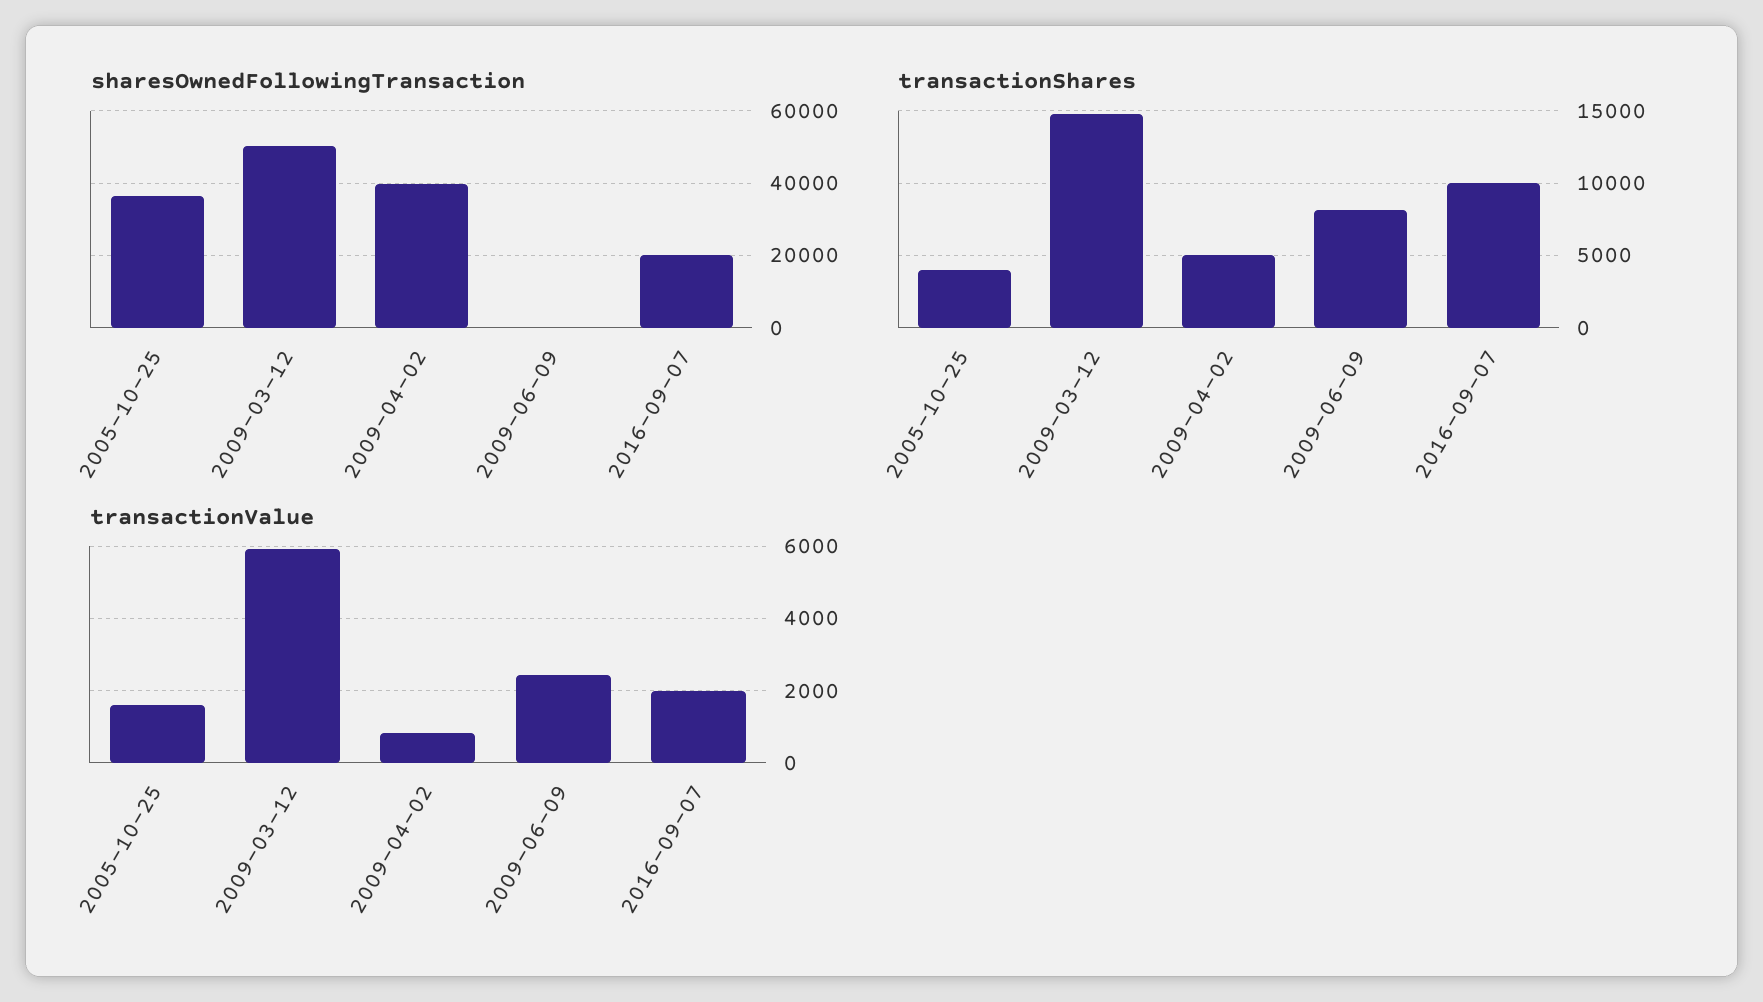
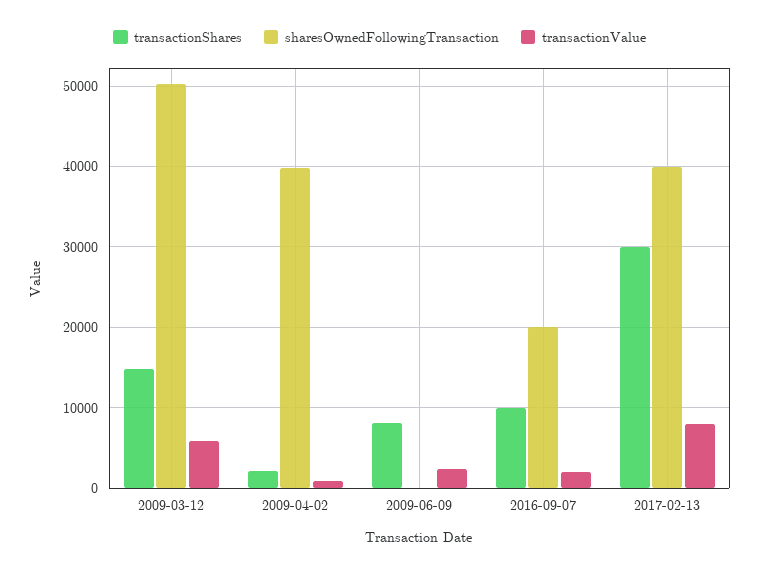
sharesOwnedFollowingTransaction, 2005-10-25: 36000 -> none
transactionShares, 2005-10-25: 4000 -> none
transactionShares, 2009-04-02: 5000 -> 2000
transactionValue, 2005-10-25: 1600 -> none
transactionShares, 2017-02-13: none -> 30000
sharesOwnedFollowingTransaction, 2017-02-13: none -> 40000
transactionValue, 2017-02-13: none -> 8000

